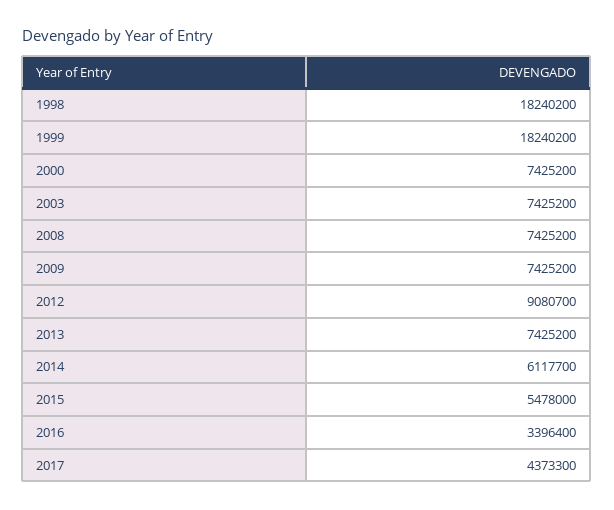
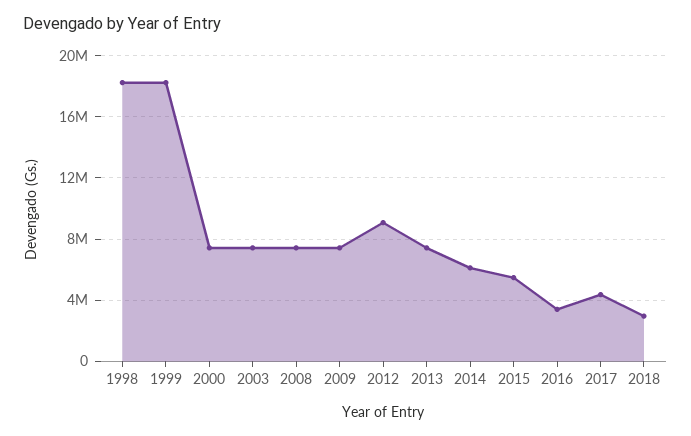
2018: none -> 3000000

